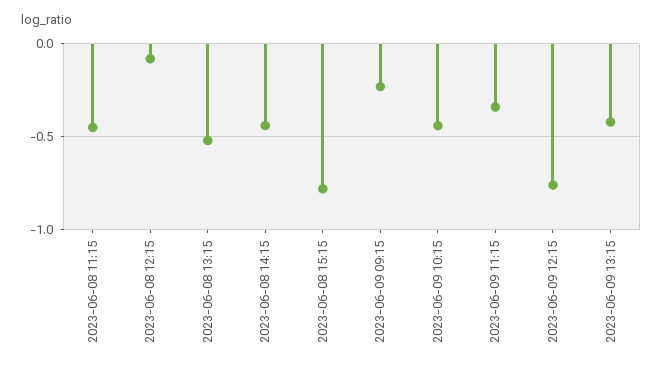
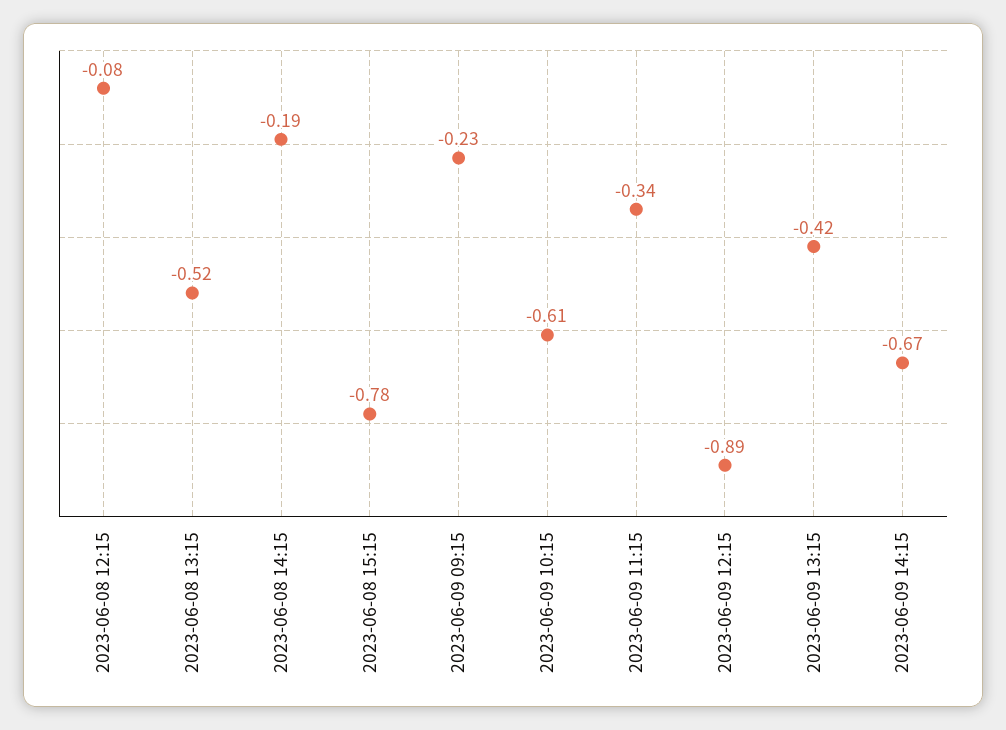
2023-06-08 11:15: -0.45 -> none
2023-06-08 14:15: -0.45 -> -0.19
2023-06-09 10:15: -0.45 -> -0.61
2023-06-09 12:15: -0.75 -> -0.89
2023-06-09 14:15: none -> -0.67

